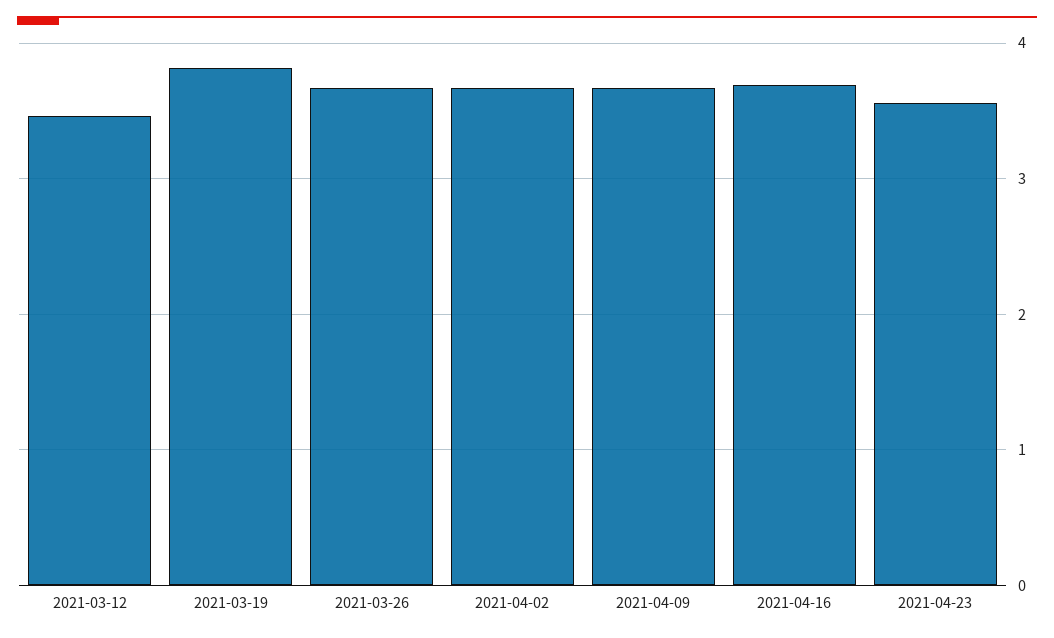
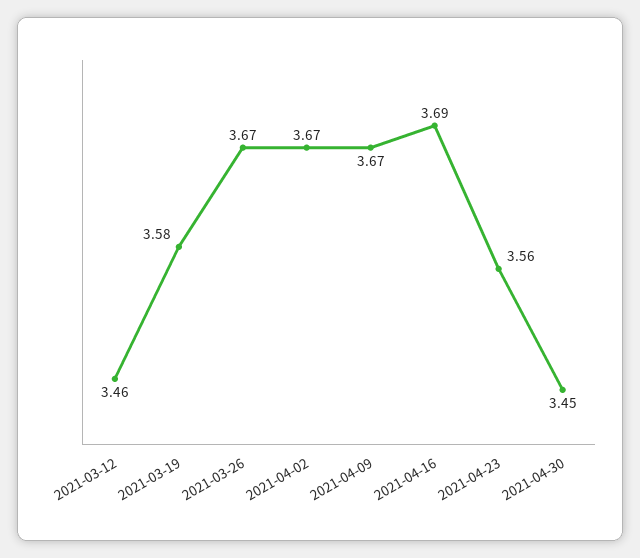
2021-03-19: 3.8 -> 3.58
2021-04-30: none -> 3.45

